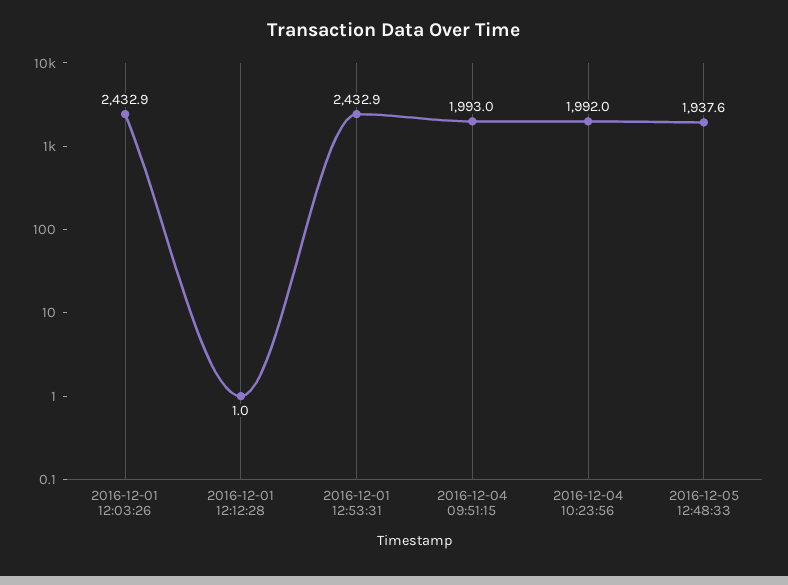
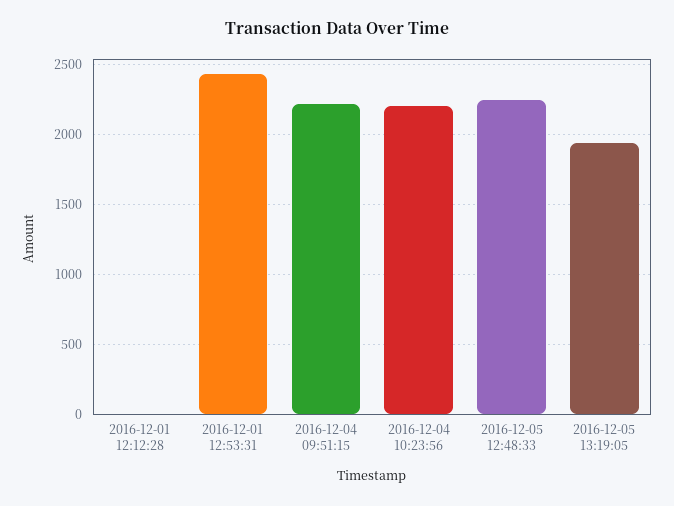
2016-12-01 12:03:26: 2432.9 -> none
2016-12-04 09:51:15: 1993 -> 2200
2016-12-04 10:23:56: 1992 -> 2200
2016-12-05 12:48:33: 1937.6 -> 2250
2016-12-05 13:19:05: none -> 1950

